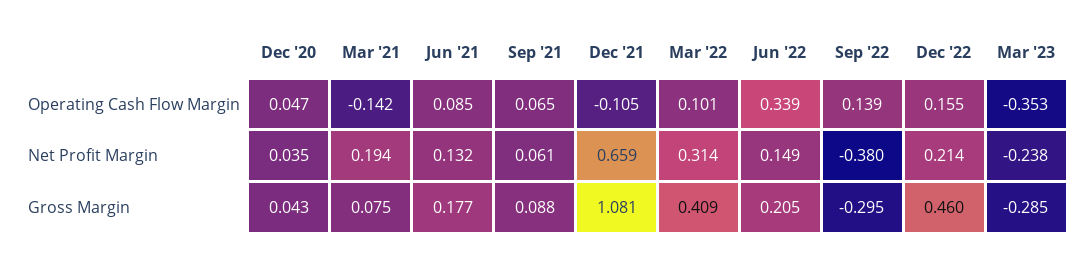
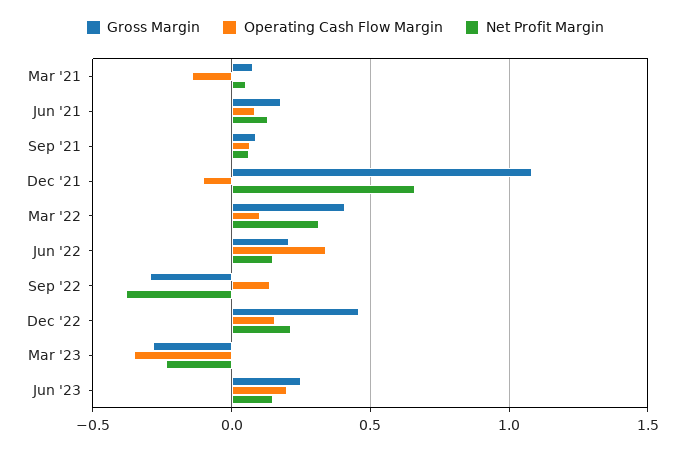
Operating Cash Flow Margin, Dec '20: 0.047 -> none
Net Profit Margin, Dec '20: 0.035 -> none
Net Profit Margin, Mar '21: 0.194 -> 0.05
Gross Margin, Dec '20: 0.043 -> none
Gross Margin, Jun '23: none -> 0.25
Operating Cash Flow Margin, Jun '23: none -> 0.2
Net Profit Margin, Jun '23: none -> 0.15

